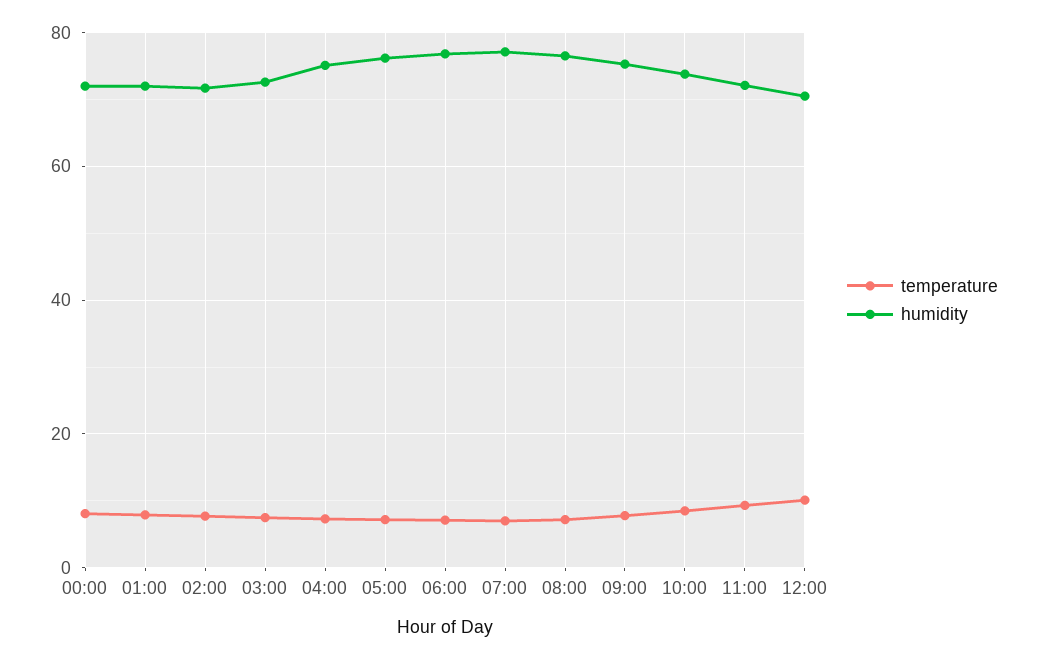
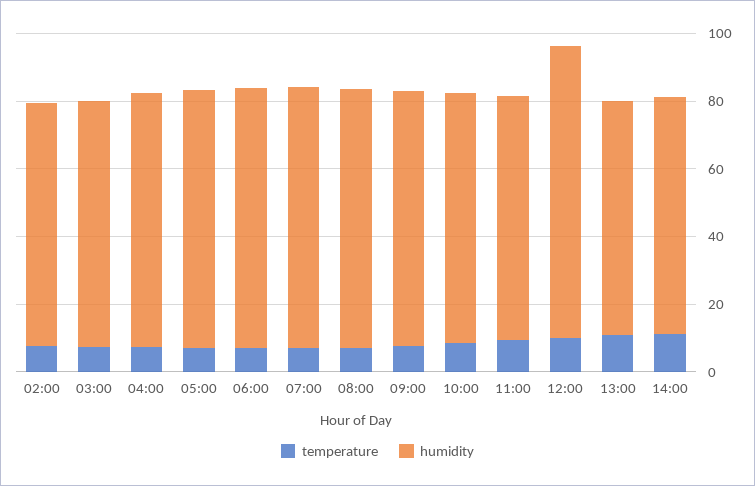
temperature, 00:00: 8 -> none
humidity, 00:00: 72 -> none
temperature, 01:00: 8 -> none
humidity, 01:00: 72 -> none
humidity, 12:00: 70 -> 85
temperature, 13:00: none -> 10
humidity, 13:00: none -> 70
temperature, 14:00: none -> 10
humidity, 14:00: none -> 70

